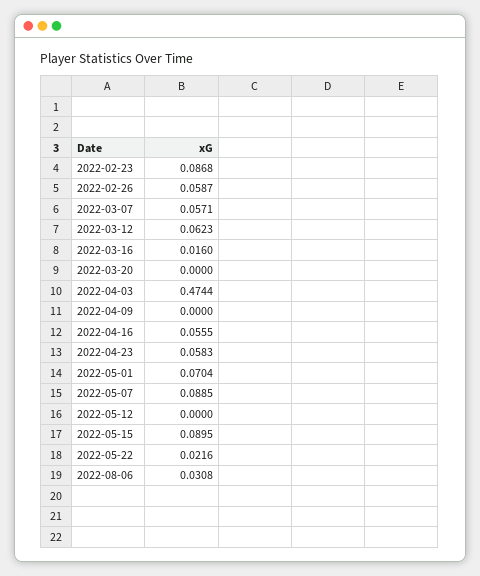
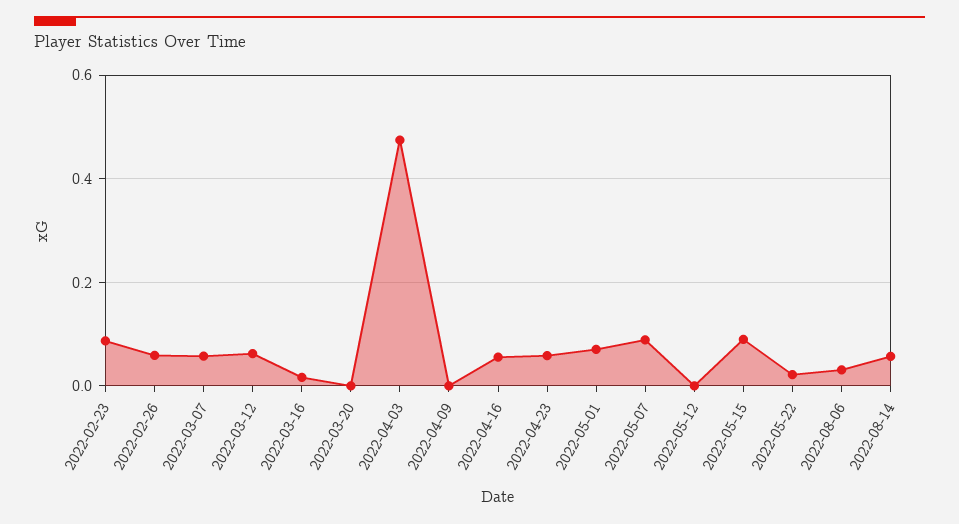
2022-08-14: none -> 0.06

